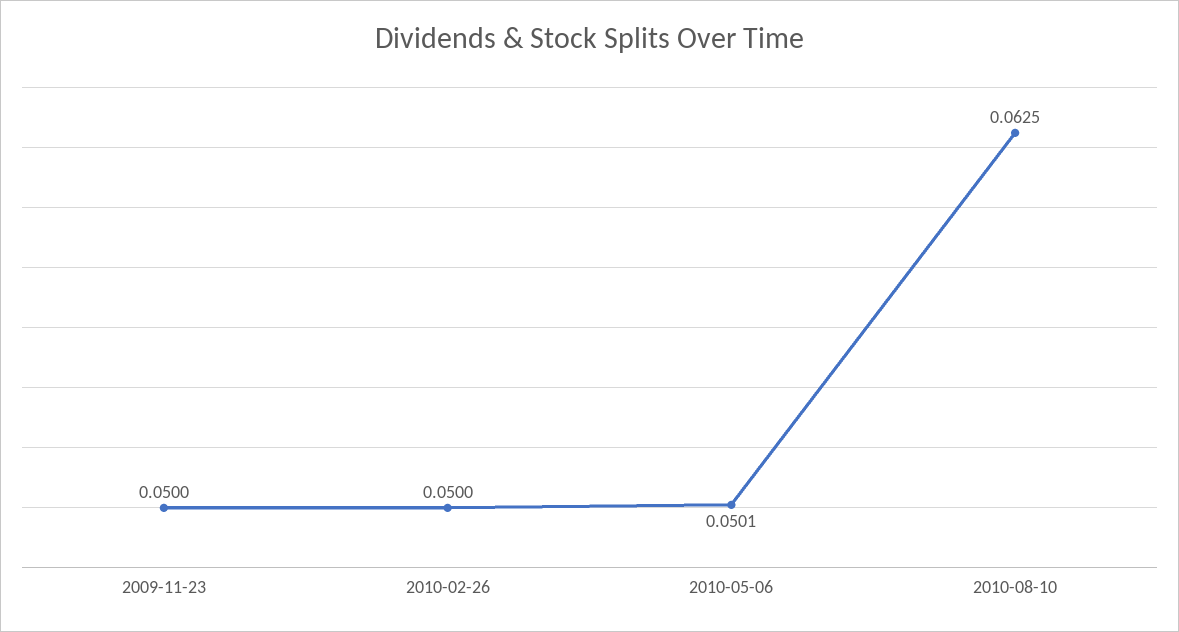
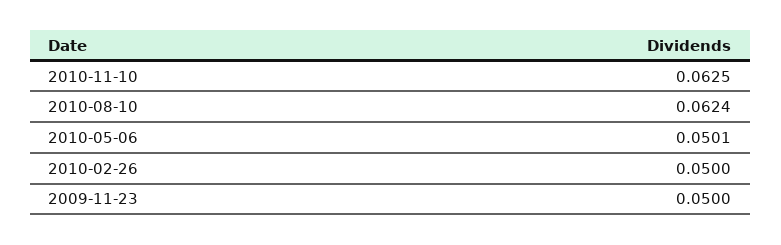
2010-08-10: 0.0625 -> 0.0624
2010-11-10: none -> 0.0625

